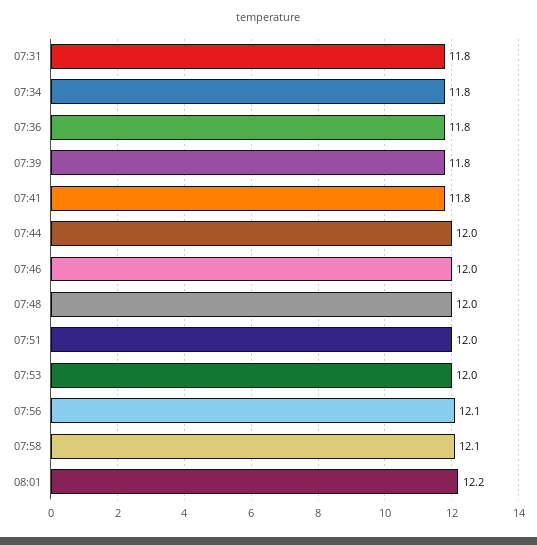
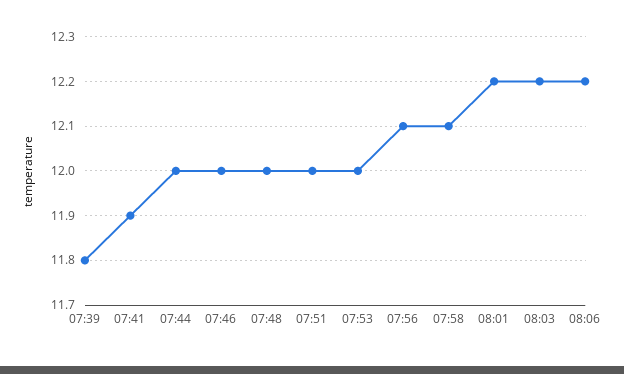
07:31: 11.8 -> none
07:34: 11.8 -> none
07:36: 11.8 -> none
07:41: 11.8 -> 11.9
08:03: none -> 12.2
08:06: none -> 12.2

